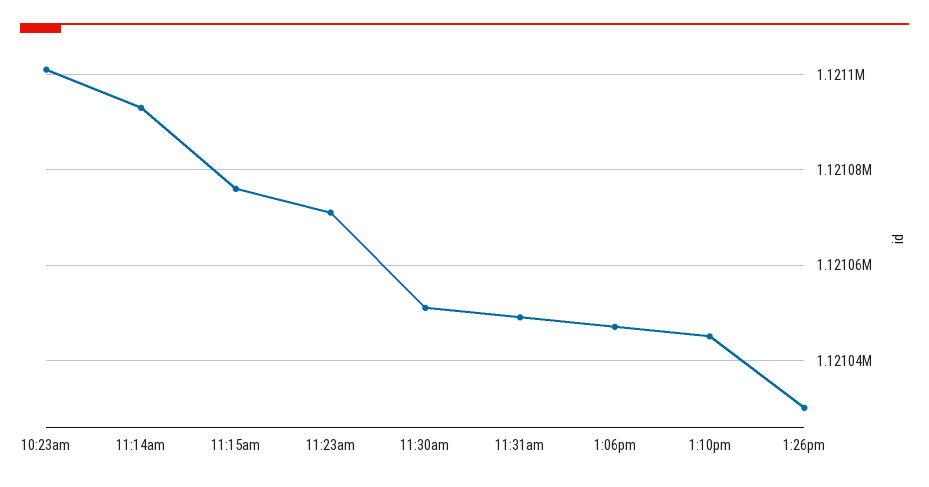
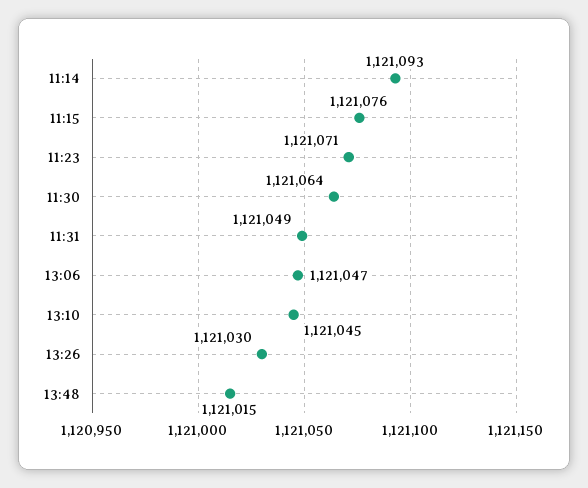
10:23am: 1121100 -> none
11:30am: 1121050 -> 1121064
13:48: none -> 1121015

